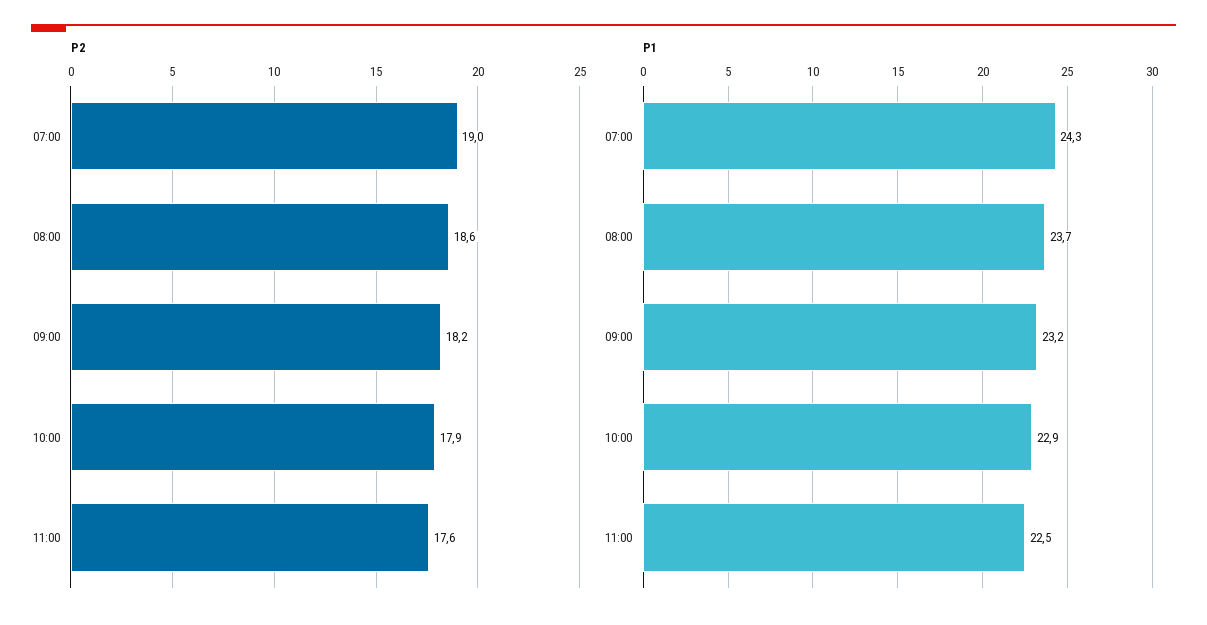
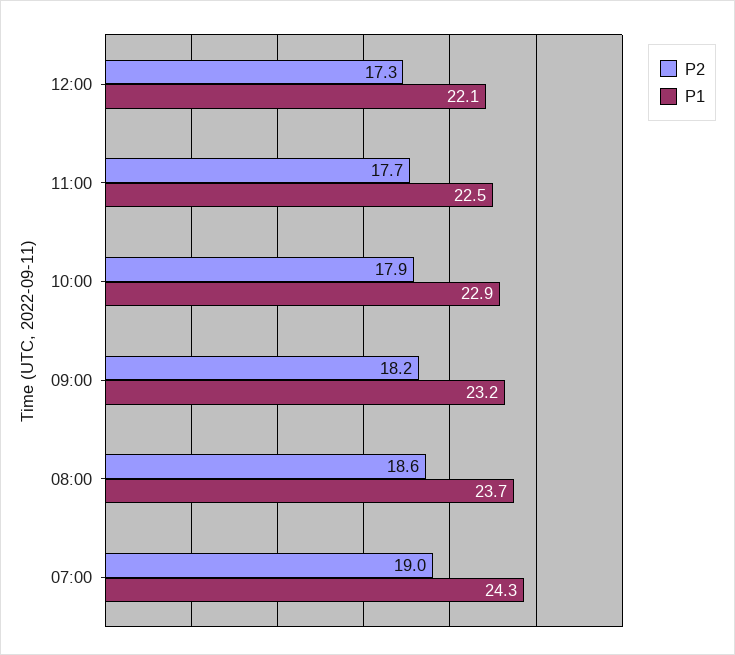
P2, 11:00: 17.6 -> 17.7
P2, 12:00: none -> 17.3
P1, 12:00: none -> 22.1

